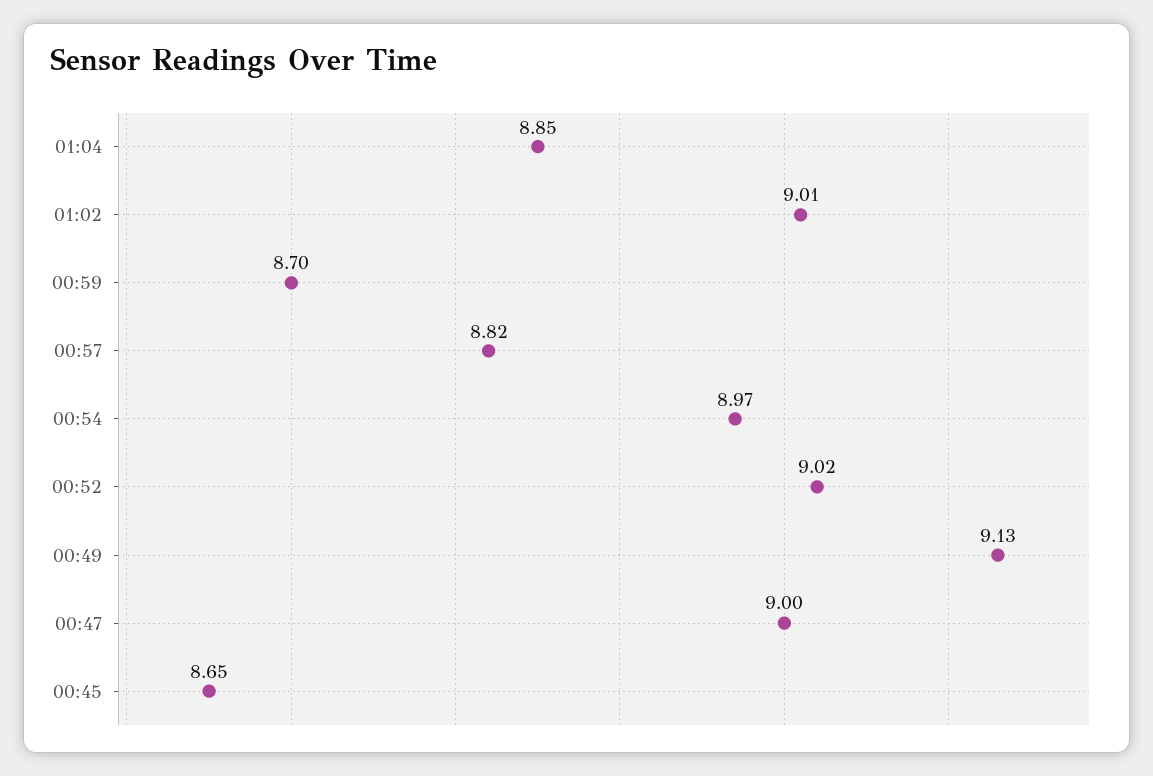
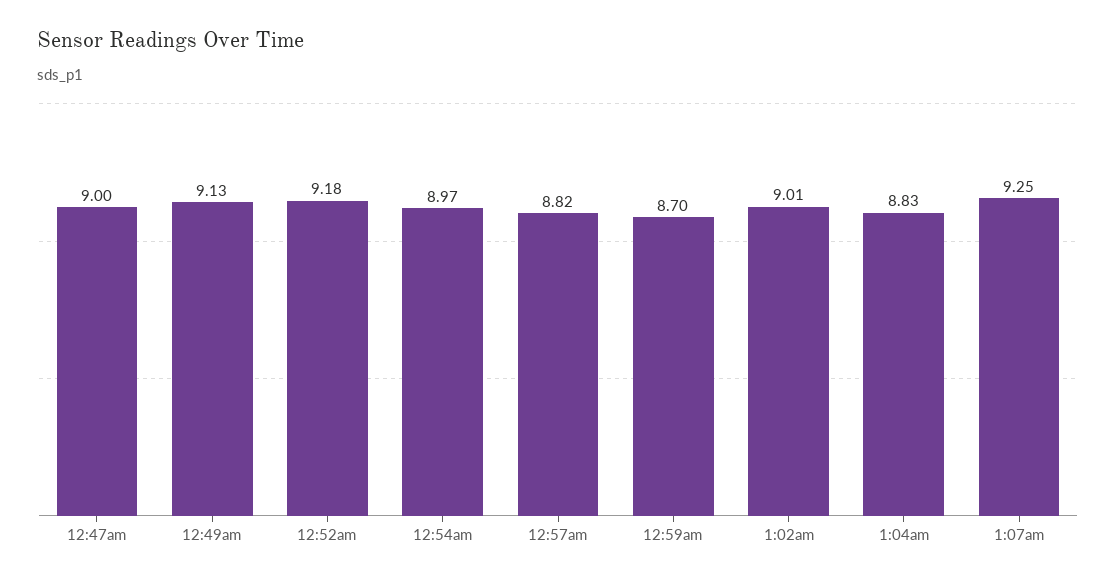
01:04: 8.85 -> 8.83
00:52: 9.02 -> 9.18
00:45: 8.65 -> none
1:07am: none -> 9.25

